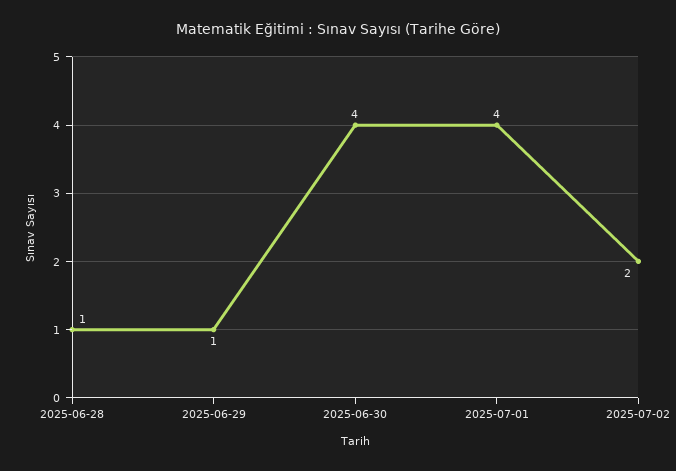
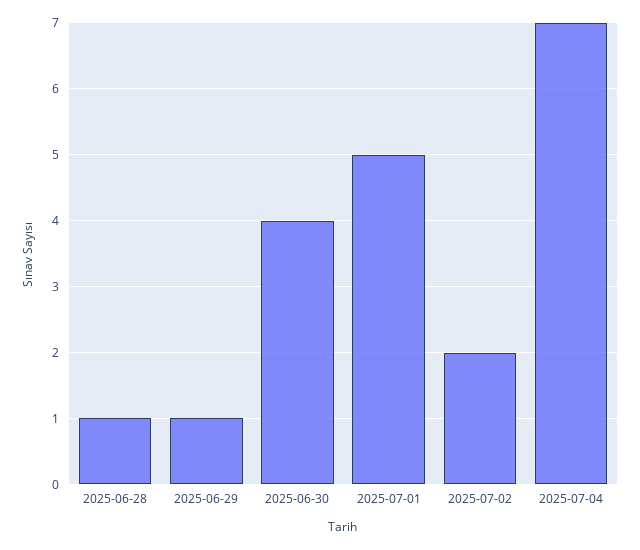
2025-07-01: 4 -> 5
2025-07-04: none -> 7

